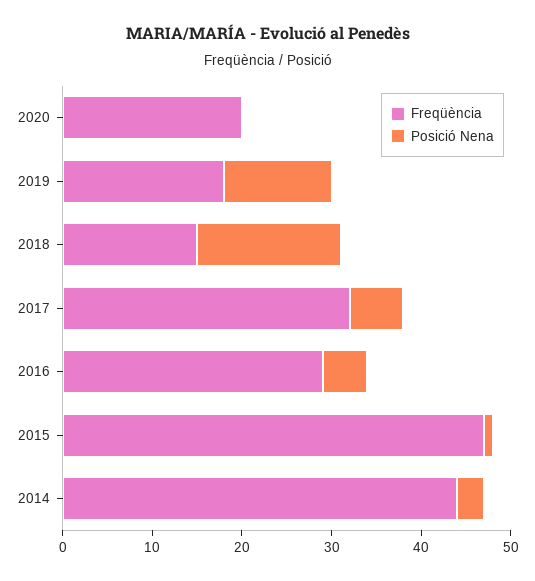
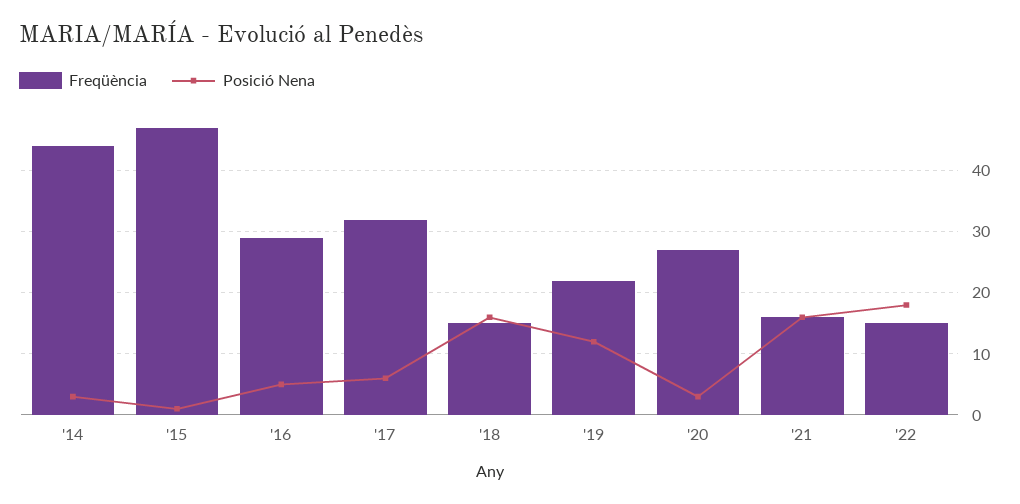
Freqüència, 2020: 20 -> 27
Posició Nena, 2020: 0 -> 3
Freqüència, 2019: 18 -> 22
Freqüència, '21: none -> 16
Posició Nena, '21: none -> 16
Freqüència, '22: none -> 15
Posició Nena, '22: none -> 18

